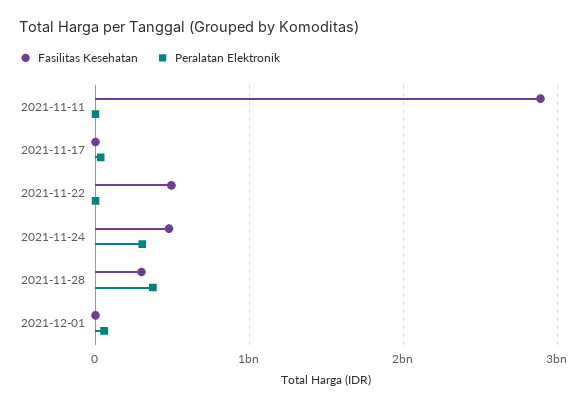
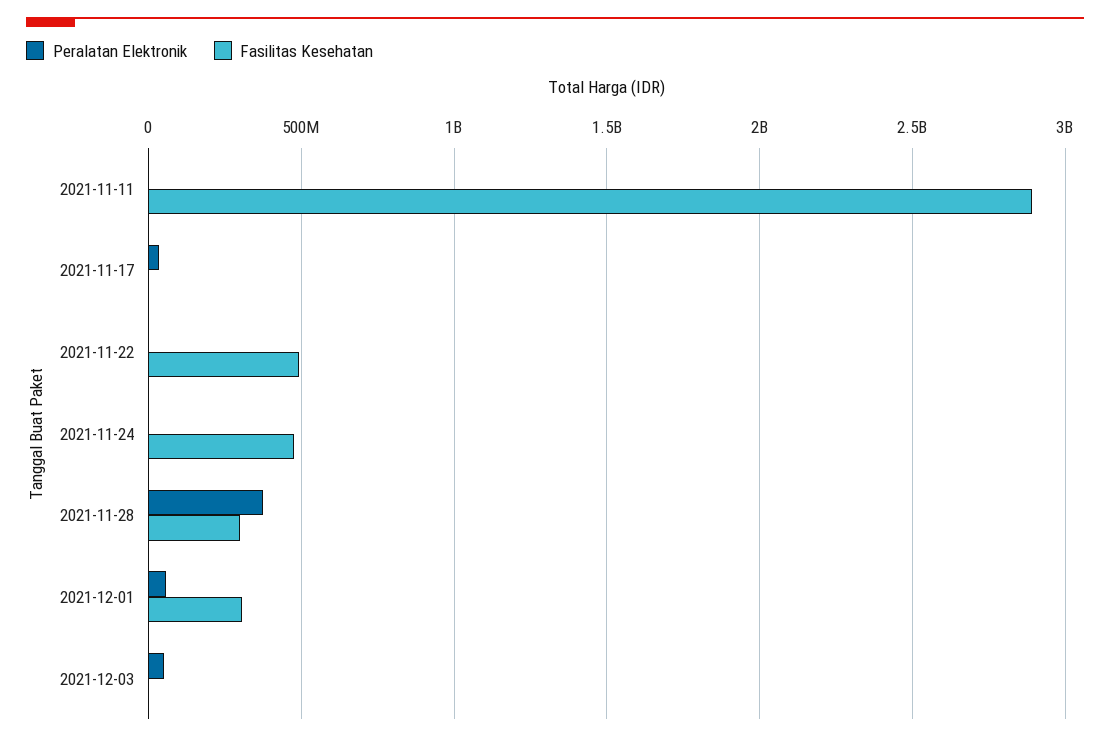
Peralatan Elektronik, 2021-11-24: 300000000 -> 0
Fasilitas Kesehatan, 2021-12-01: 0 -> 300000000
Peralatan Elektronik, 2021-12-03: none -> 50000000
Fasilitas Kesehatan, 2021-12-03: none -> 0

